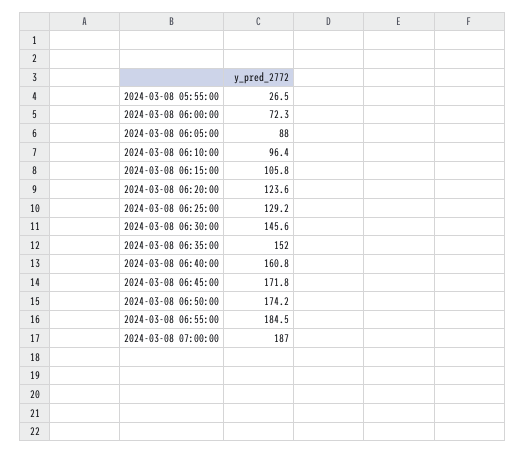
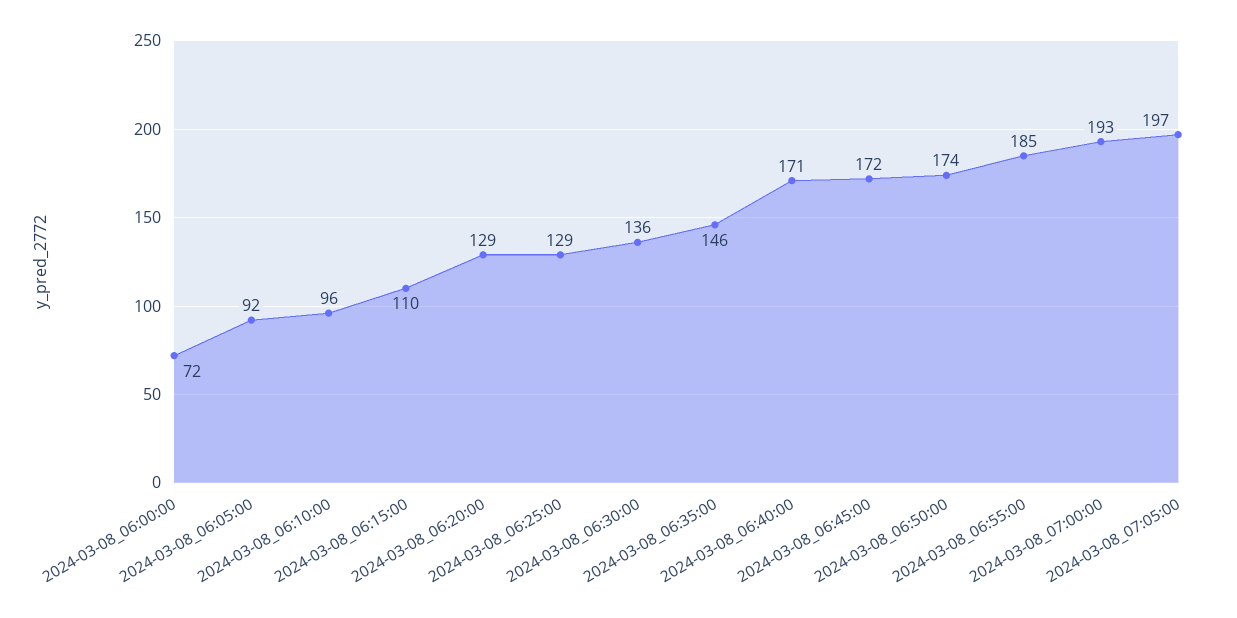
2024-03-08 05:55:00: 26.5 -> none
2024-03-08 06:05:00: 88 -> 92
2024-03-08 06:15:00: 105.8 -> 110
2024-03-08 06:20:00: 123.6 -> 129
2024-03-08 06:30:00: 145.6 -> 136
2024-03-08 06:35:00: 152 -> 146
2024-03-08 06:40:00: 160.8 -> 171
2024-03-08 07:00:00: 187 -> 193
2024-03-08_07:05:00: none -> 197

